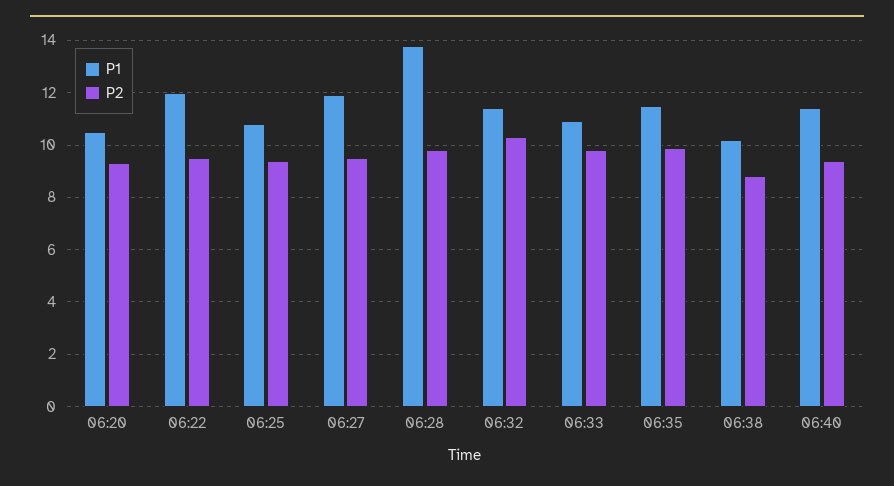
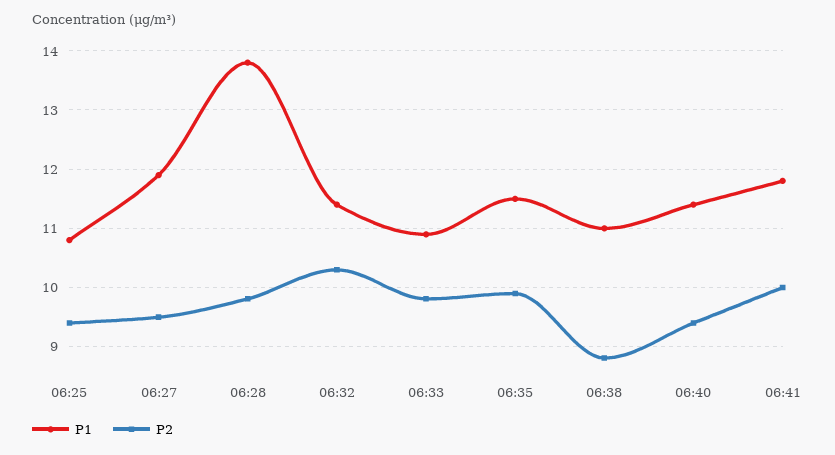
P1, 06:20: 10.5 -> none
P2, 06:20: 9.25 -> none
P1, 06:22: 12 -> none
P2, 06:22: 9.5 -> none
P1, 06:38: 10.25 -> 11
P1, 06:41: none -> 11.8
P2, 06:41: none -> 10

